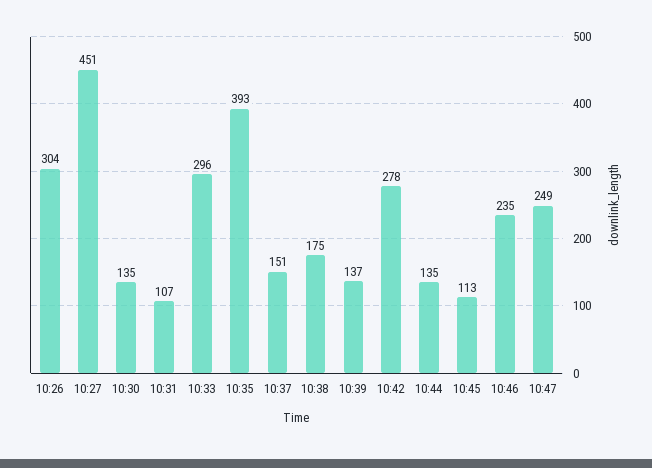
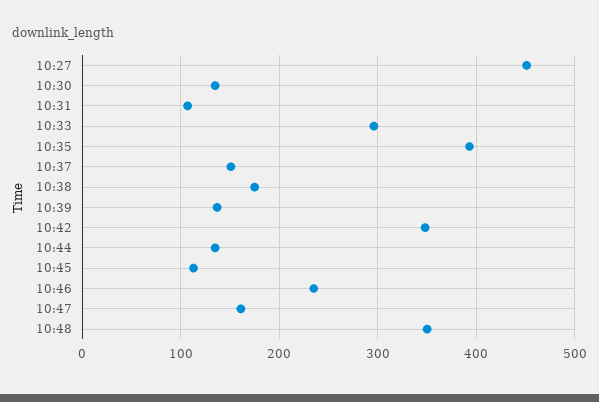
10:26: 304 -> none
10:42: 278 -> 350
10:47: 249 -> 160
10:48: none -> 350

